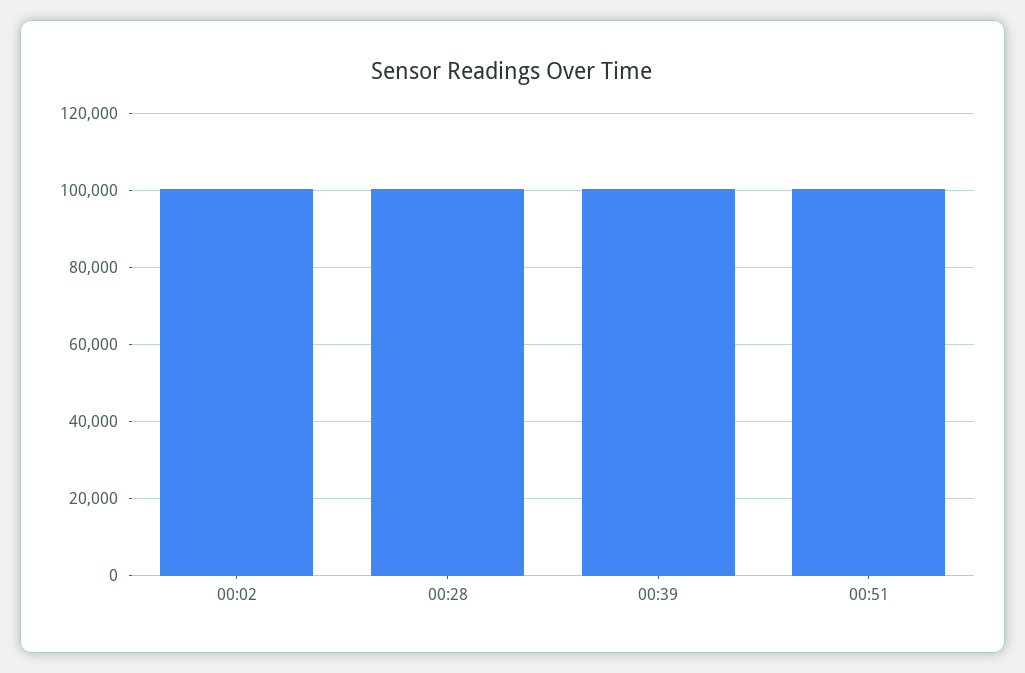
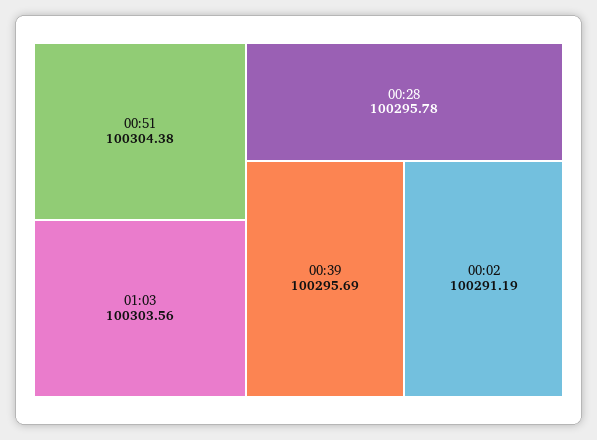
01:03: none -> 100303.56

